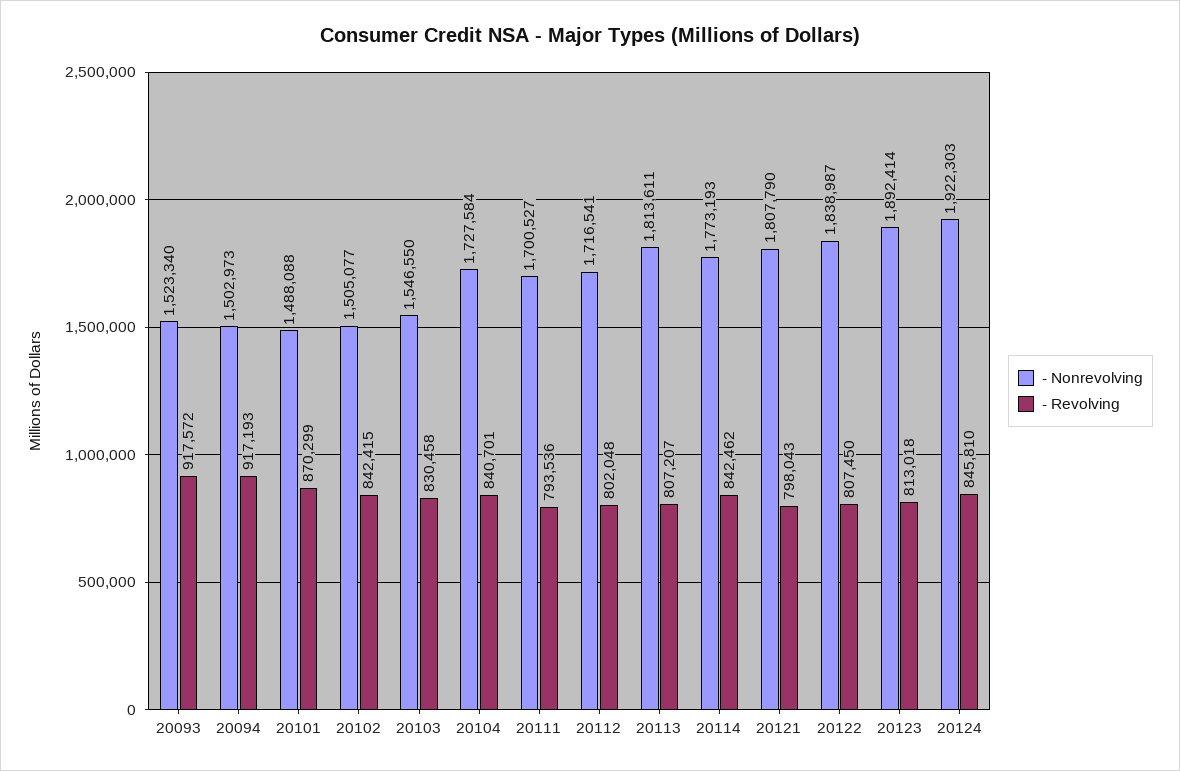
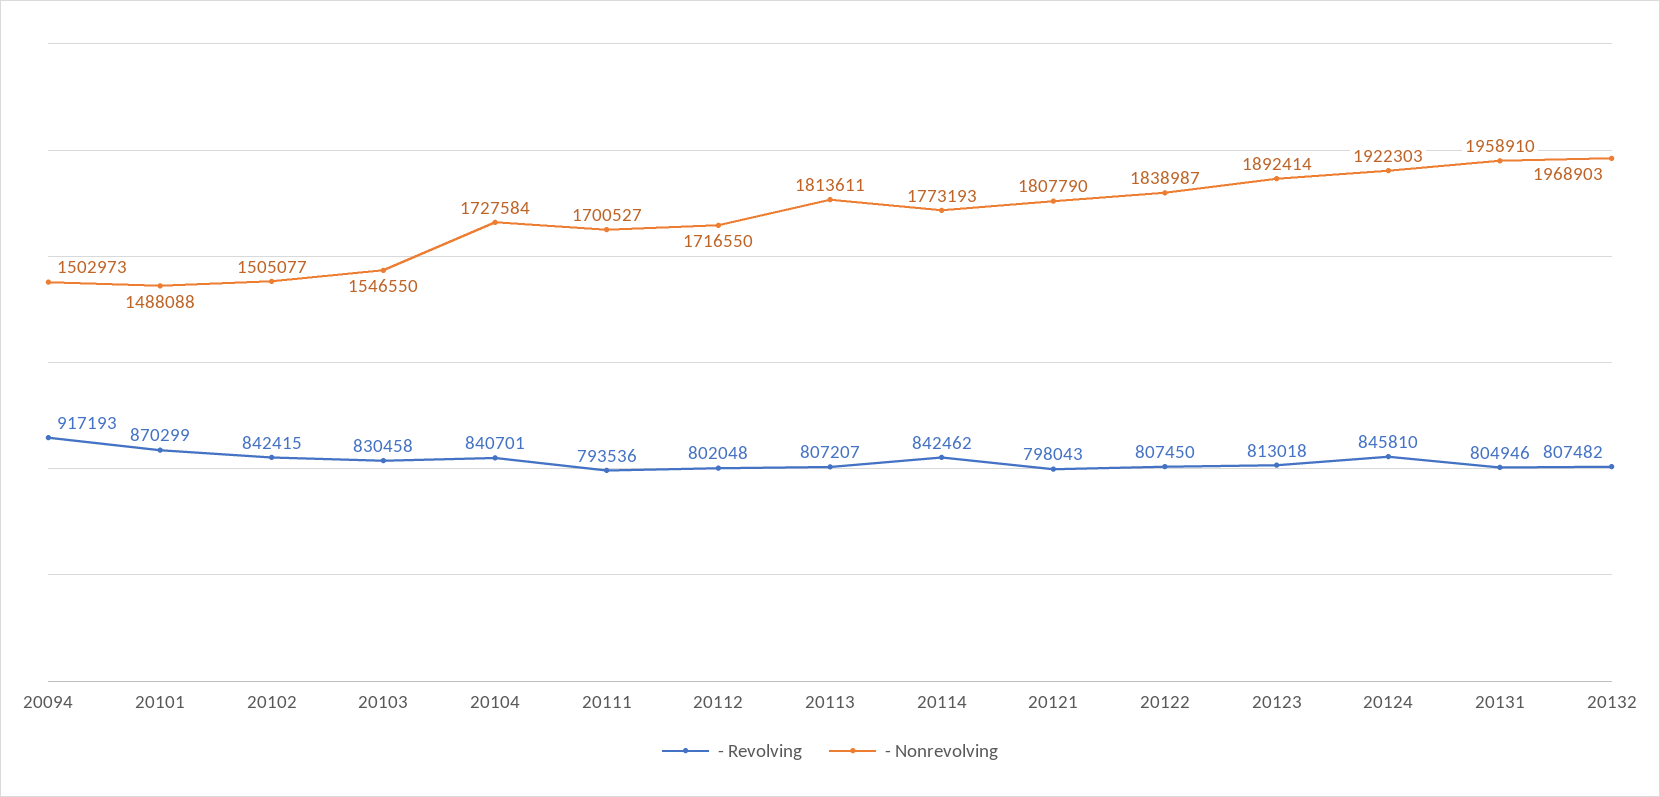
- Nonrevolving, 20093: 1523340 -> none
- Revolving, 20093: 917572 -> none
- Nonrevolving, 20112: 1716541 -> 1716550
- Revolving, 20131: none -> 804946
- Nonrevolving, 20131: none -> 1958910
- Revolving, 20132: none -> 807482
- Nonrevolving, 20132: none -> 1968903

